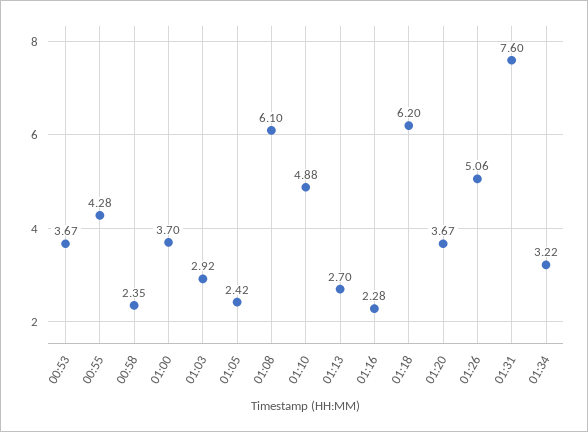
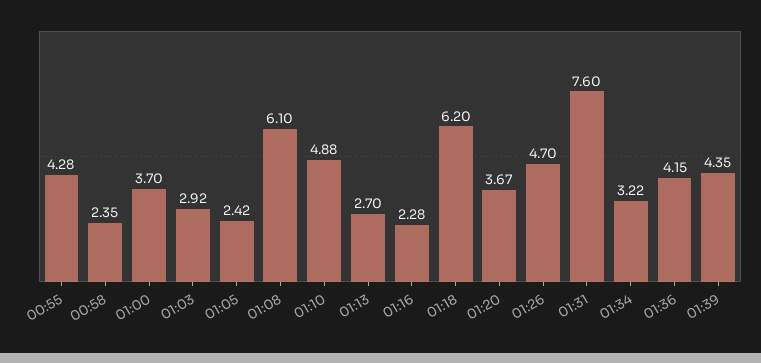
00:53: 3.67 -> none
01:26: 5.06 -> 4.7
01:36: none -> 4.15
01:39: none -> 4.35

